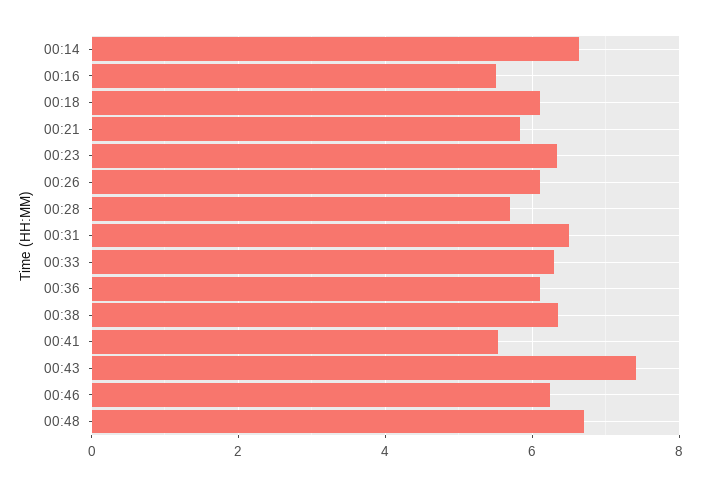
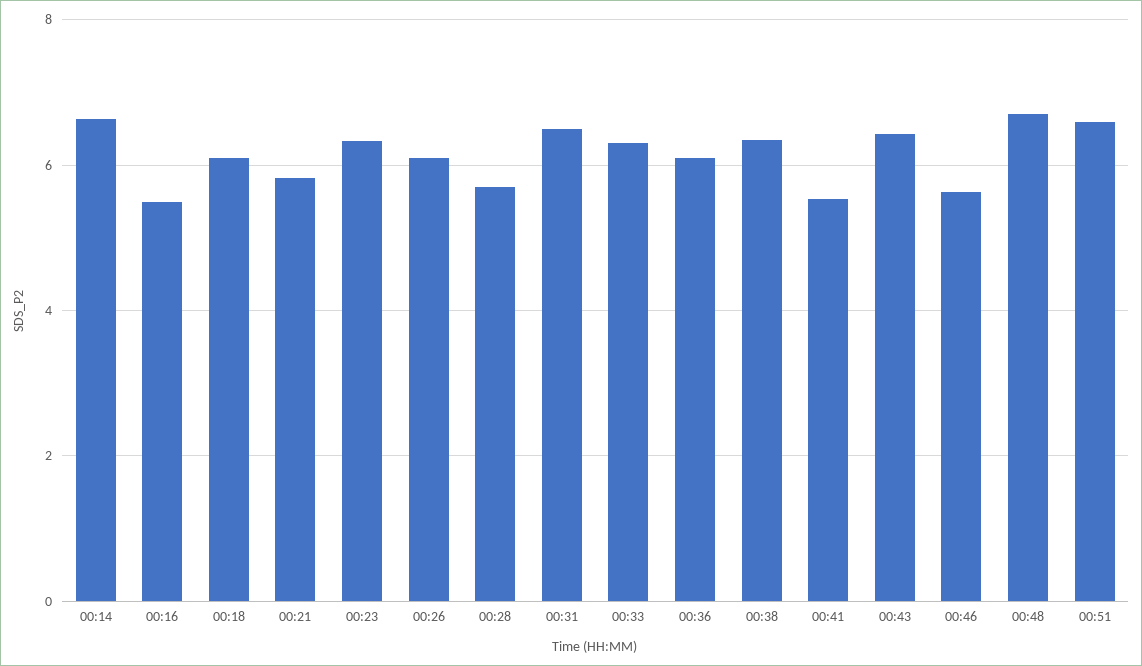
00:43: 7.4 -> 6.4
00:46: 6.2 -> 5.6
00:51: none -> 6.6

